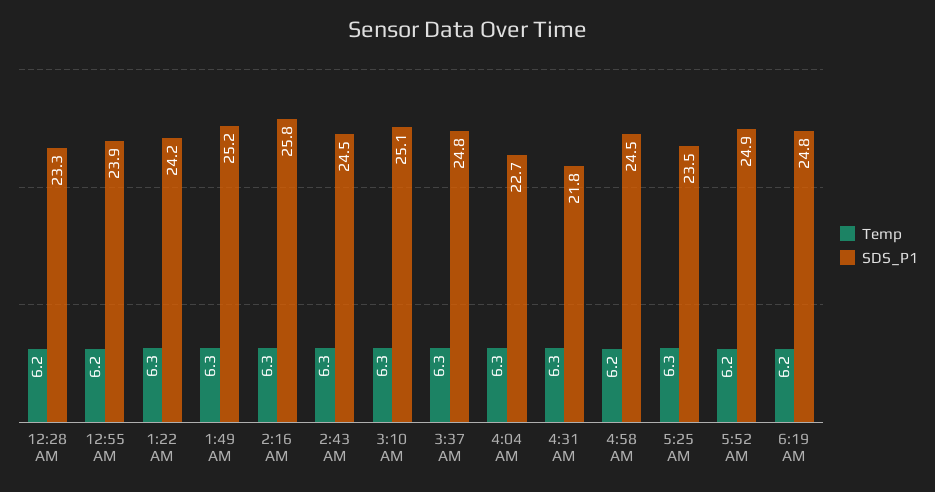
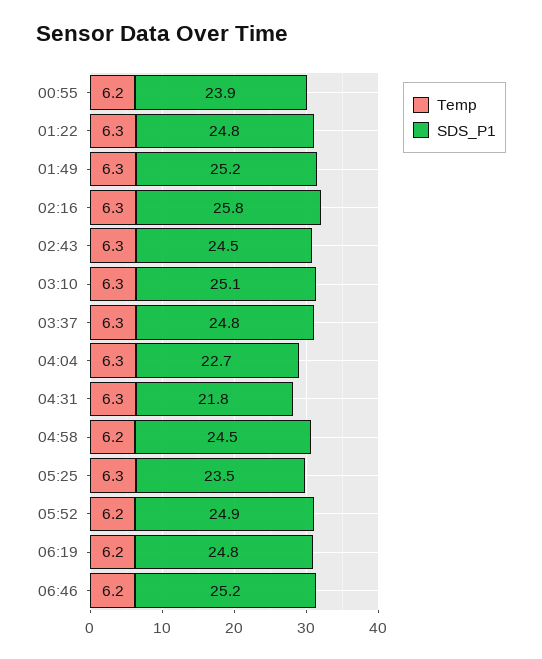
Temp, 12:28 AM: 6.2 -> none
SDS_P1, 12:28 AM: 23.3 -> none
SDS_P1, 1:22 AM: 24.2 -> 24.8
Temp, 06:46: none -> 6.2
SDS_P1, 06:46: none -> 25.2

